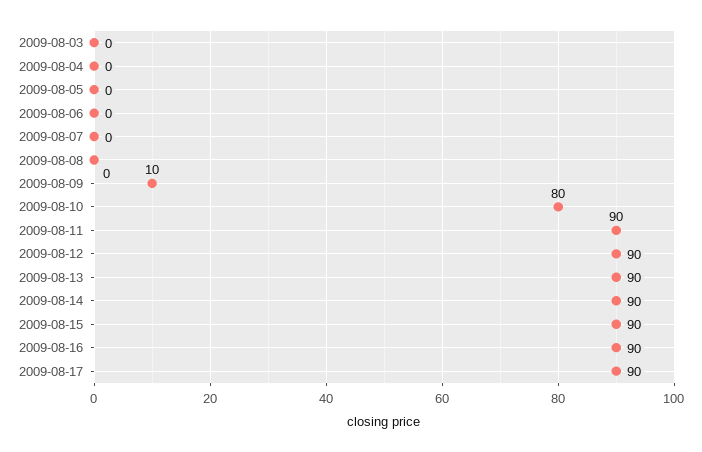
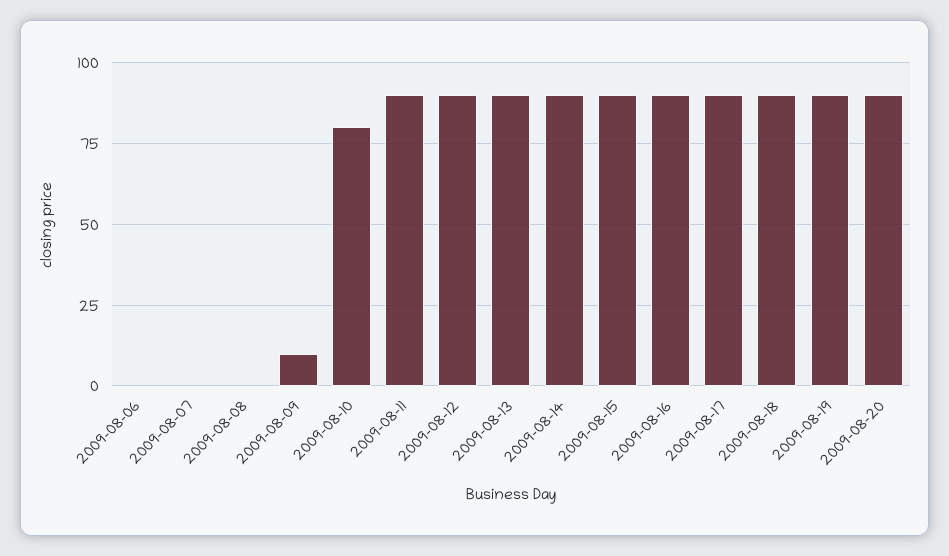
2009-08-03: 0 -> none
2009-08-04: 0 -> none
2009-08-05: 0 -> none
2009-08-18: none -> 90
2009-08-19: none -> 90
2009-08-20: none -> 90

